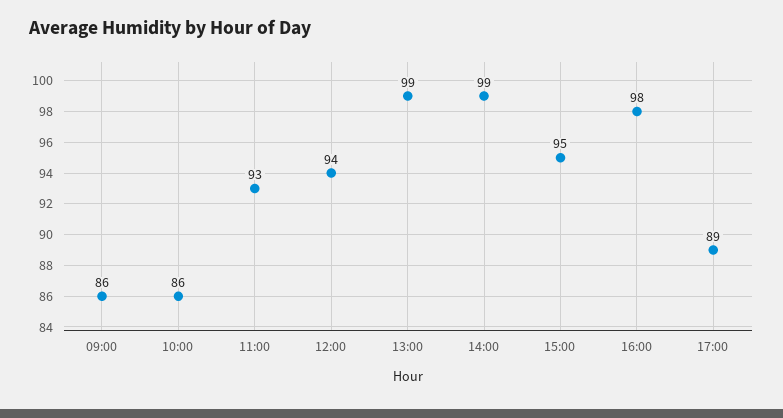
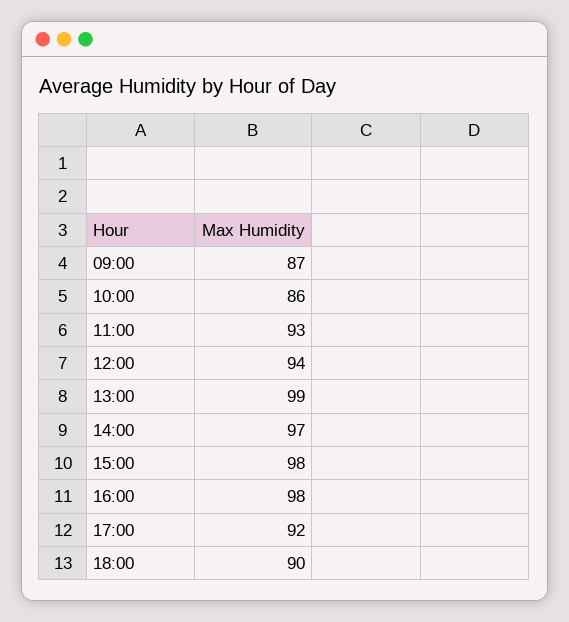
09:00: 86 -> 87
14:00: 99 -> 97
15:00: 95 -> 98
17:00: 89 -> 92
18:00: none -> 90

